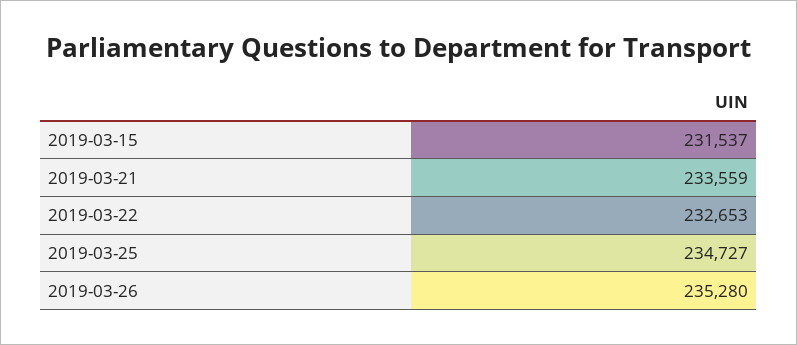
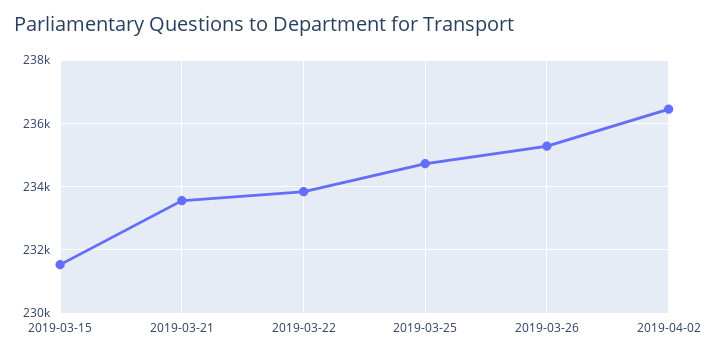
2019-03-22: 232653 -> 233800
2019-04-02: none -> 236400

